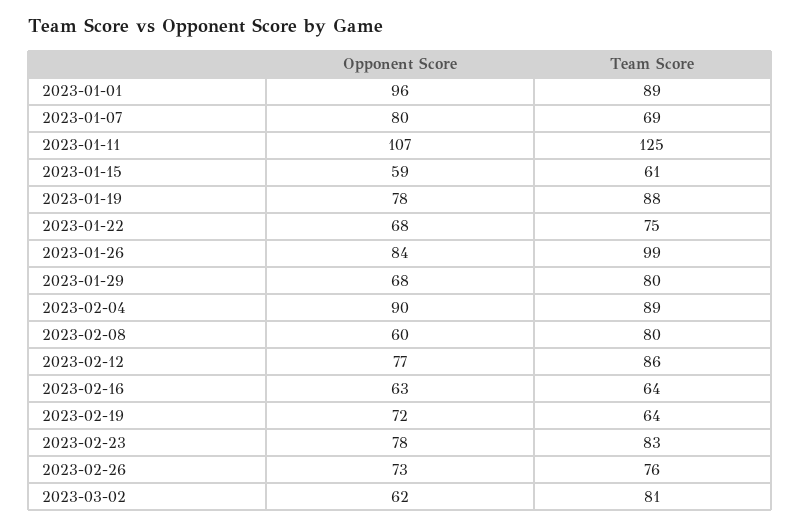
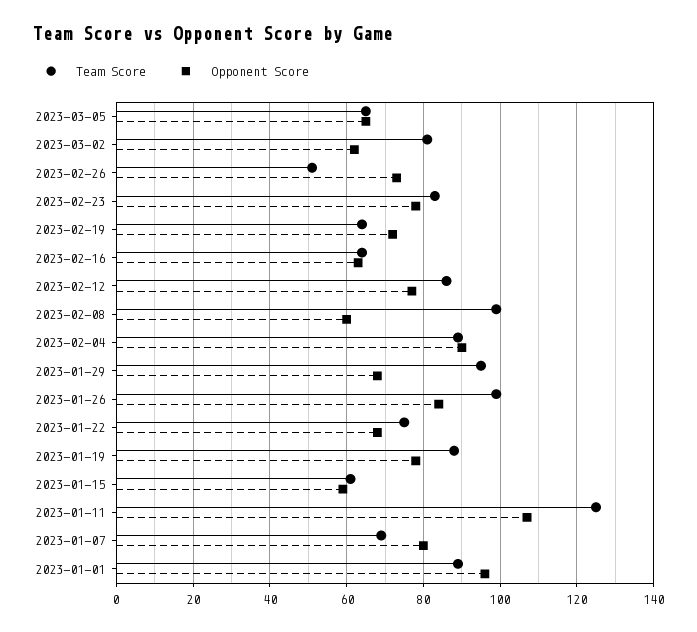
Team Score, 2023-01-29: 80 -> 95
Team Score, 2023-02-08: 80 -> 100
Team Score, 2023-02-26: 76 -> 50
Team Score, 2023-03-05: none -> 65
Opponent Score, 2023-03-05: none -> 65

